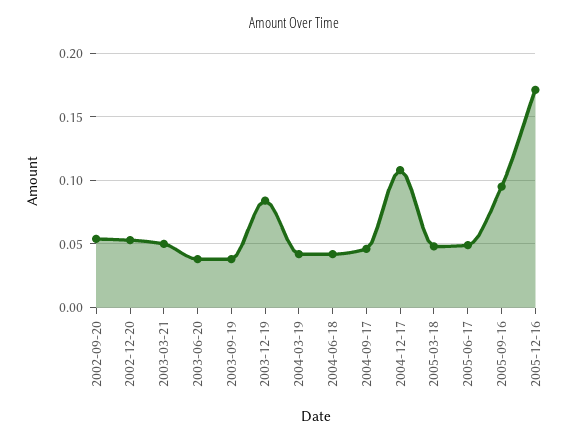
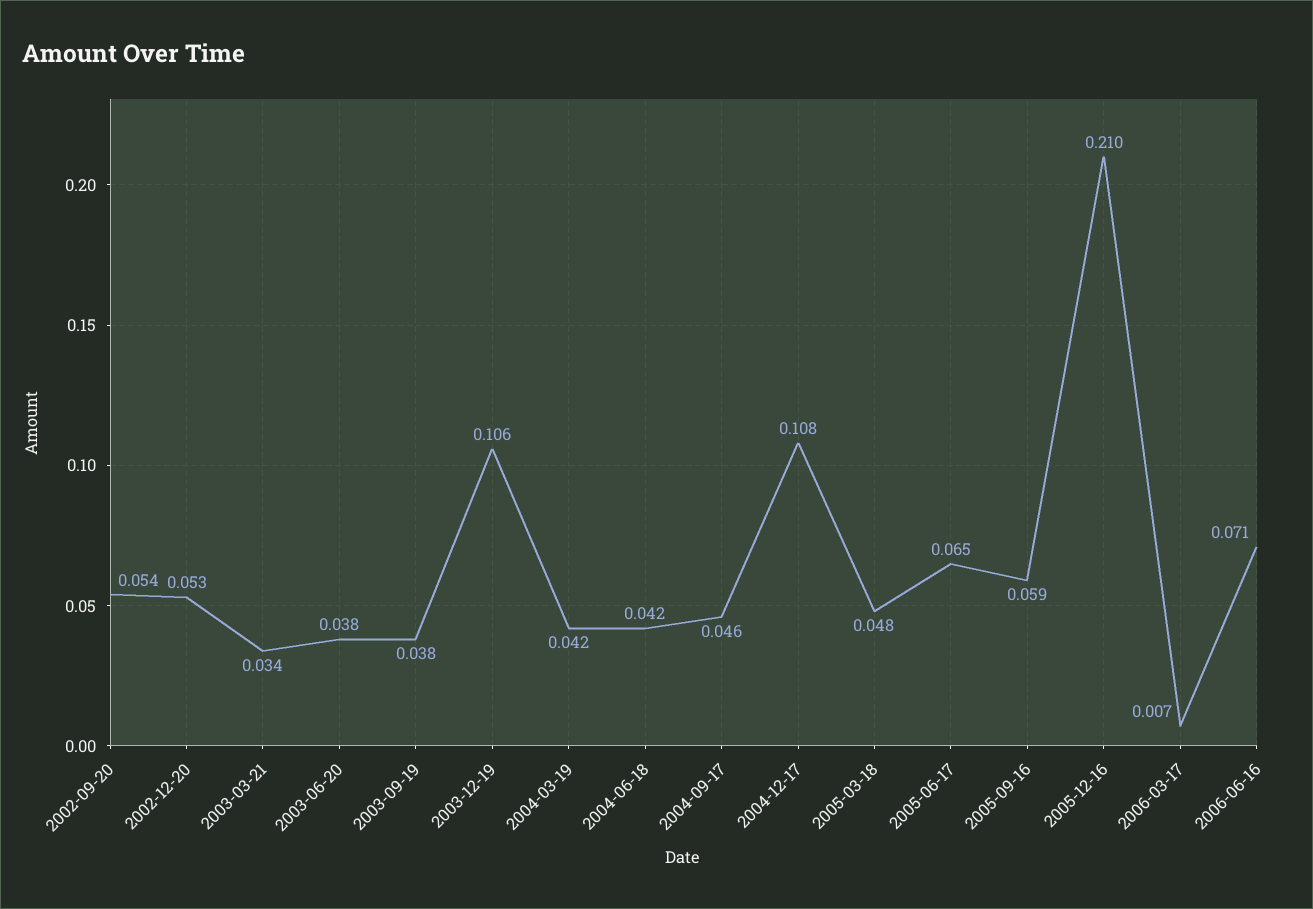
2003-03-21: 0.05 -> 0.034
2003-12-19: 0.085 -> 0.106
2005-06-17: 0.05 -> 0.065
2005-09-16: 0.095 -> 0.059
2005-12-16: 0.17 -> 0.21
2006-03-17: none -> 0.007
2006-06-16: none -> 0.071

